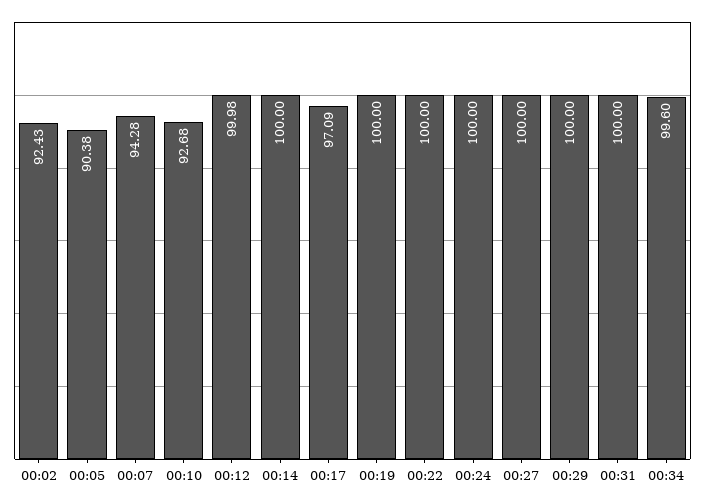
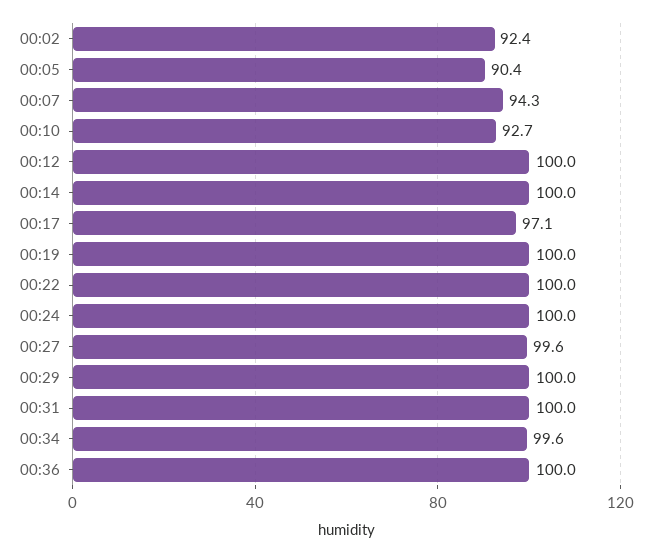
00:27: 100 -> 99.6
00:36: none -> 100

